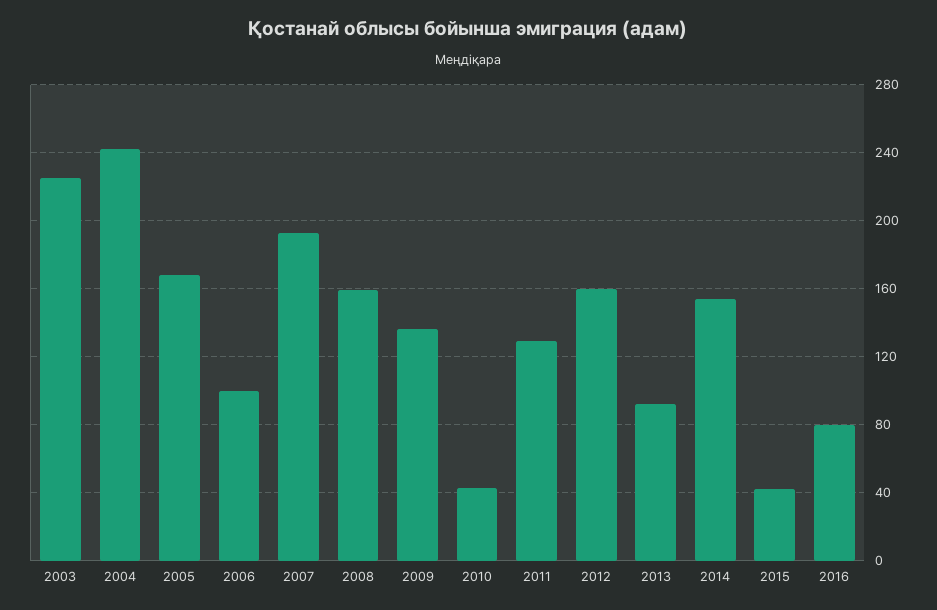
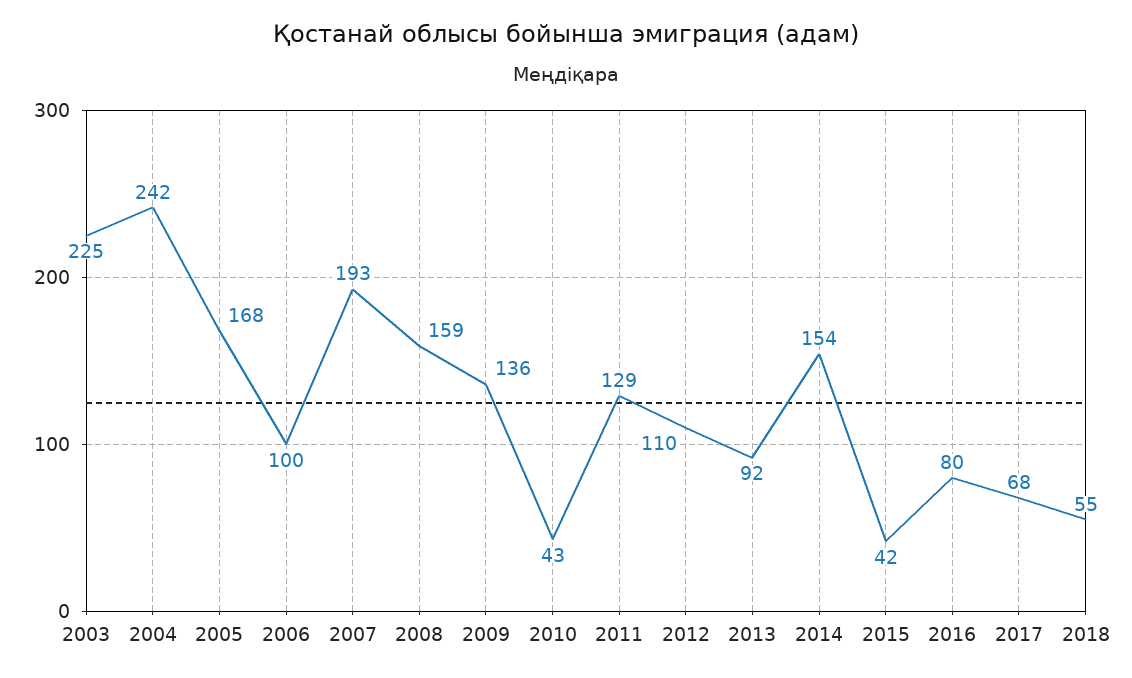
2012: 160 -> 110
2017: none -> 68
2018: none -> 55

